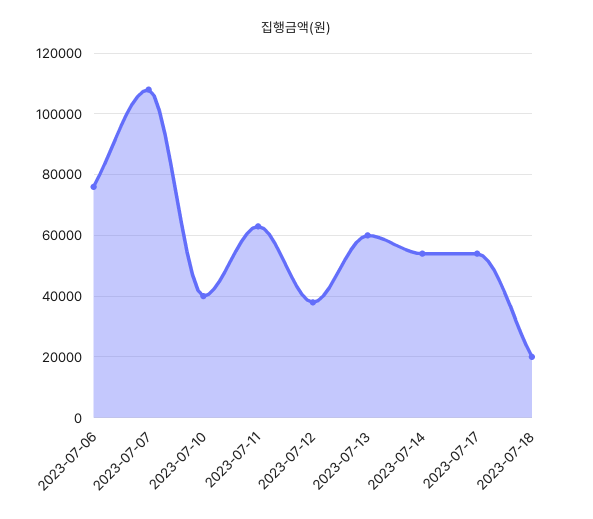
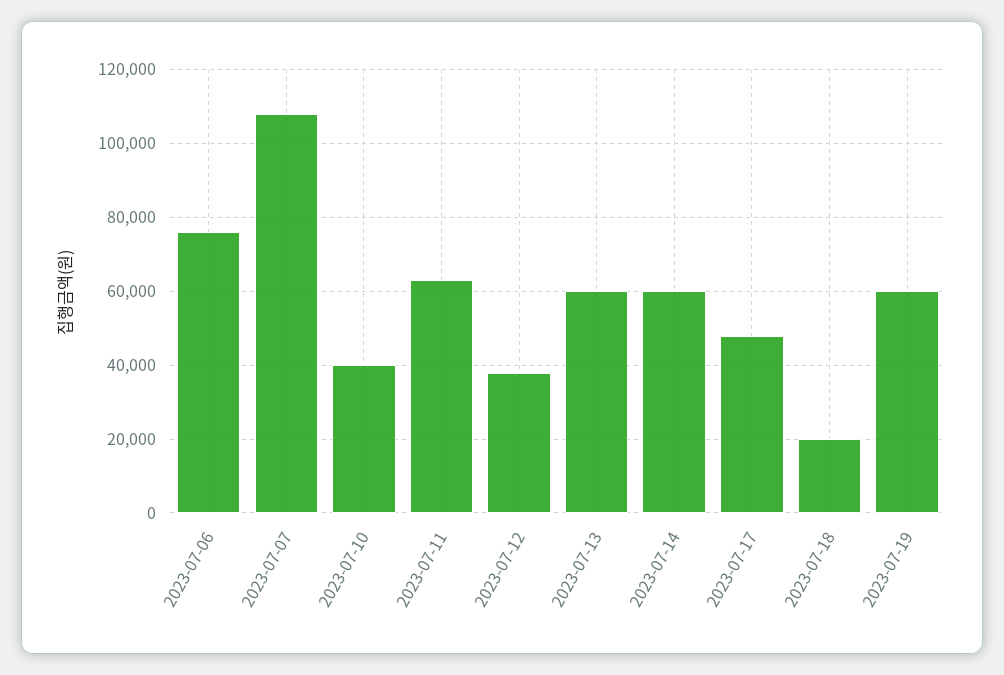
2023-07-14: 54000 -> 60000
2023-07-17: 54000 -> 48000
2023-07-19: none -> 60000

